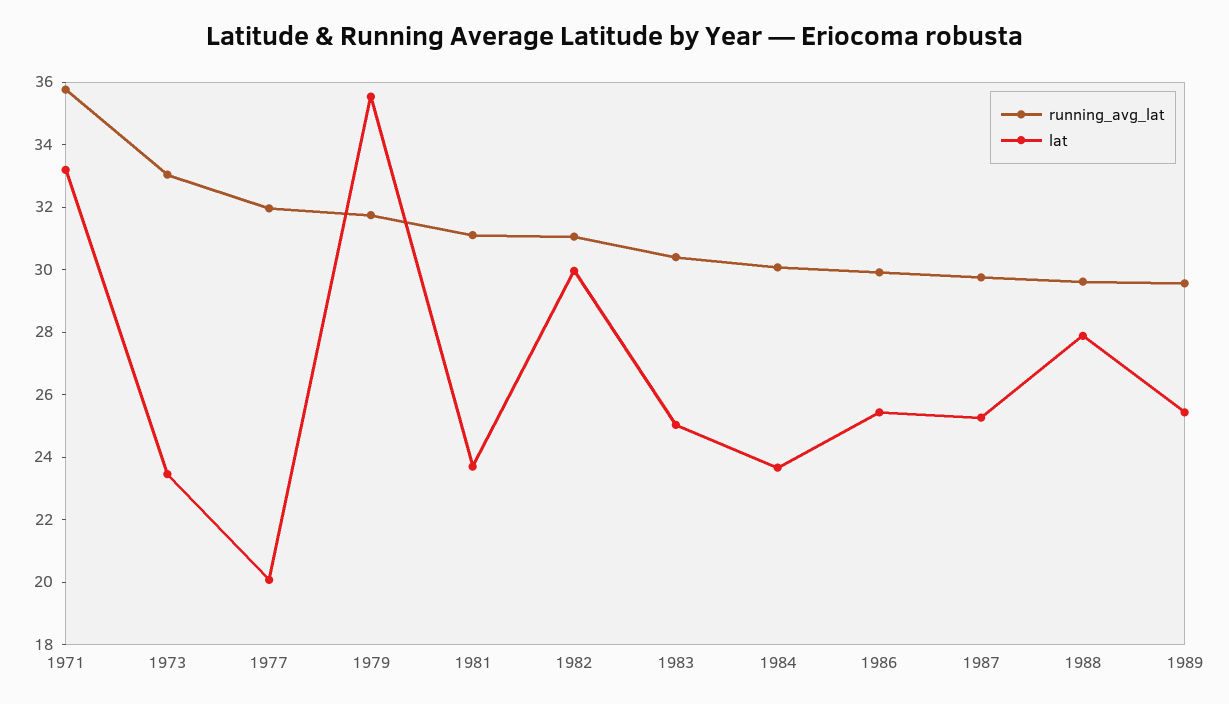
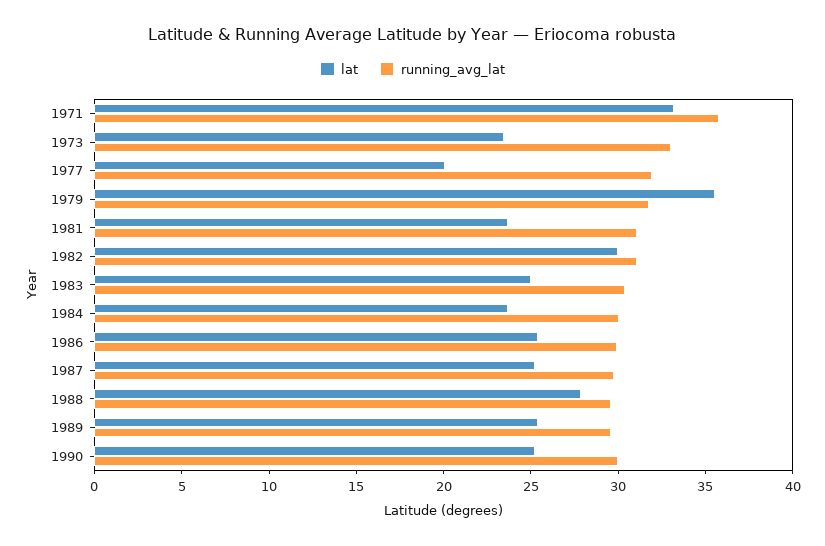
lat, 1990: none -> 25
running_avg_lat, 1990: none -> 30

